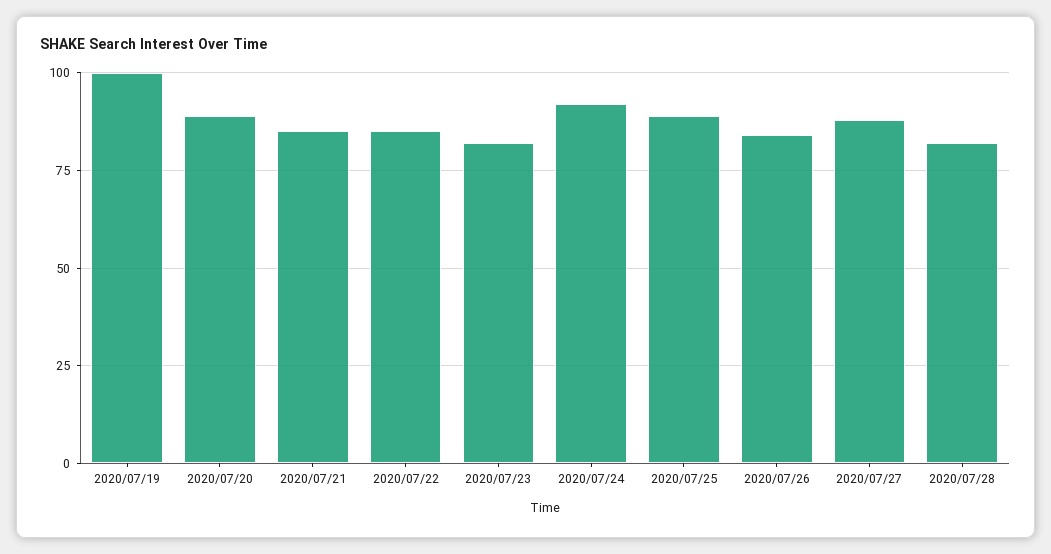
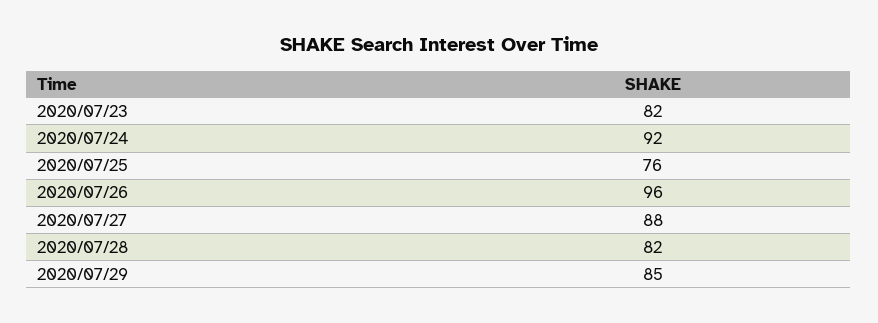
2020/07/19: 100 -> none
2020/07/20: 90 -> none
2020/07/21: 85 -> none
2020/07/22: 85 -> none
2020/07/25: 90 -> 76
2020/07/26: 85 -> 96
2020/07/29: none -> 85

